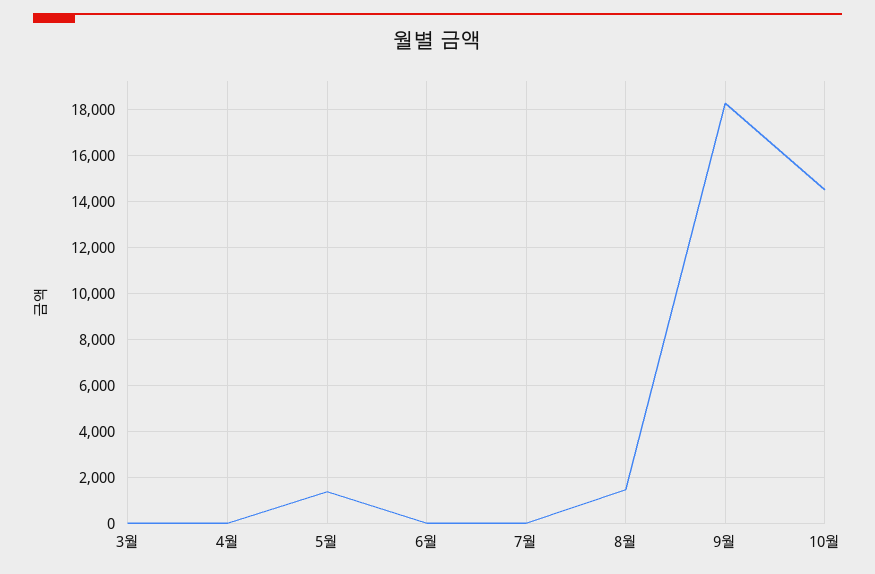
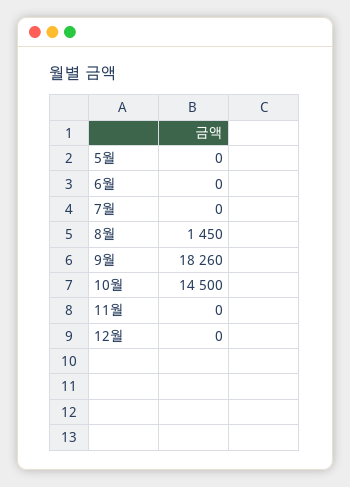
3월: 0 -> none
4월: 0 -> none
5월: 1500 -> 0
11월: none -> 0
12월: none -> 0

